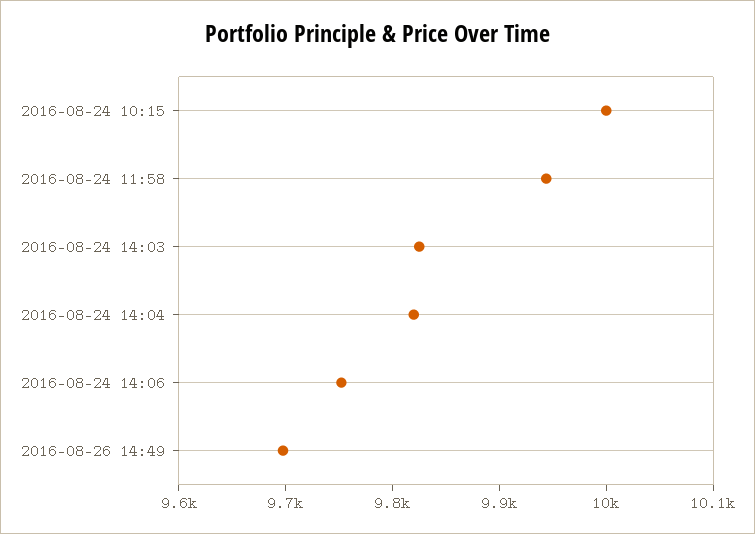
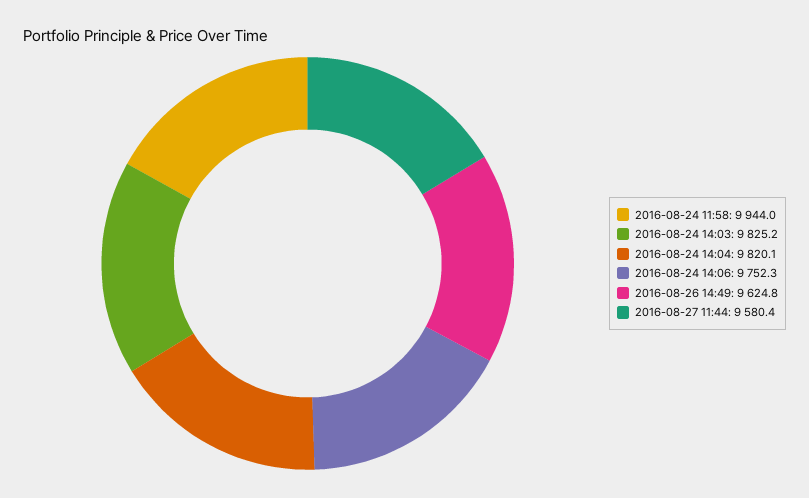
2016-08-24 10:15: 10000 -> none
2016-08-26 14:49: 9700 -> 9624.8
2016-08-27 11:44: none -> 9580.4

